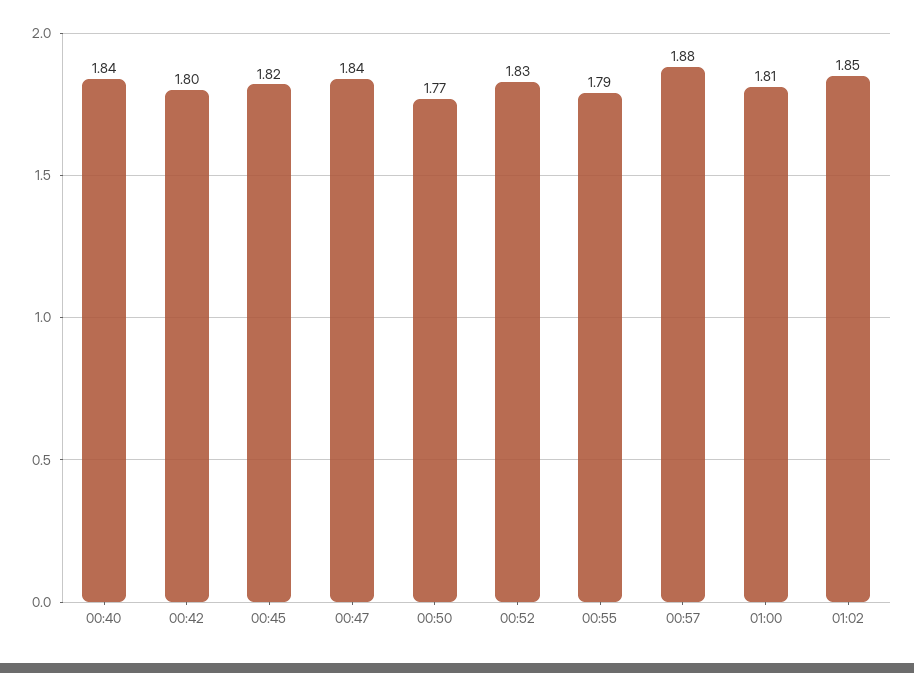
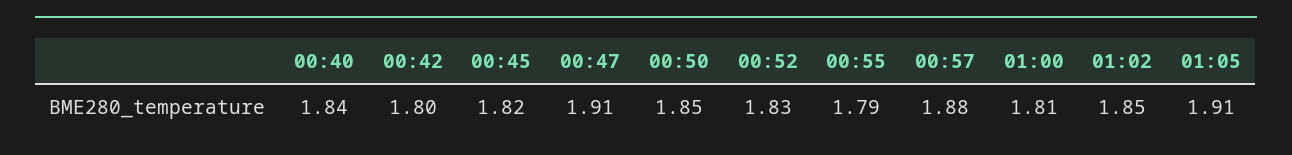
00:47: 1.84 -> 1.91
00:50: 1.77 -> 1.85
01:05: none -> 1.91

